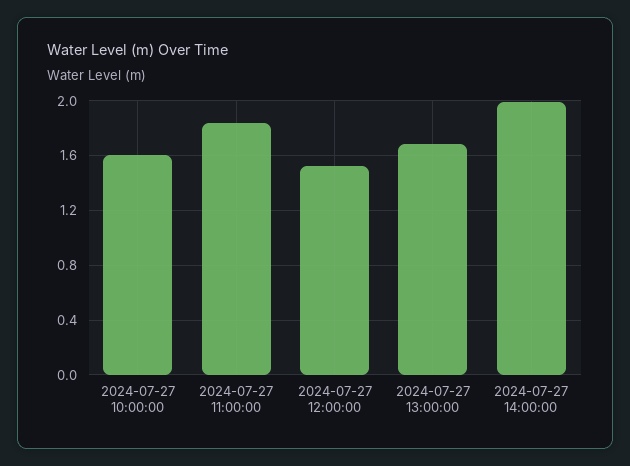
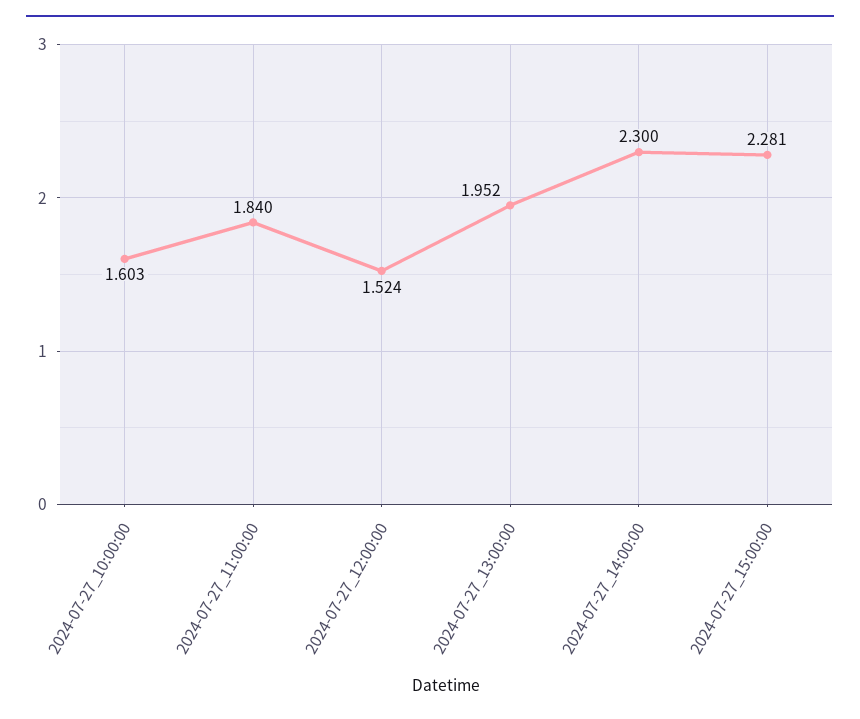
2024-07-27 13:00:00: 1.7 -> 1.952
2024-07-27 14:00:00: 2 -> 2.3
2024-07-27_15:00:00: none -> 2.281

